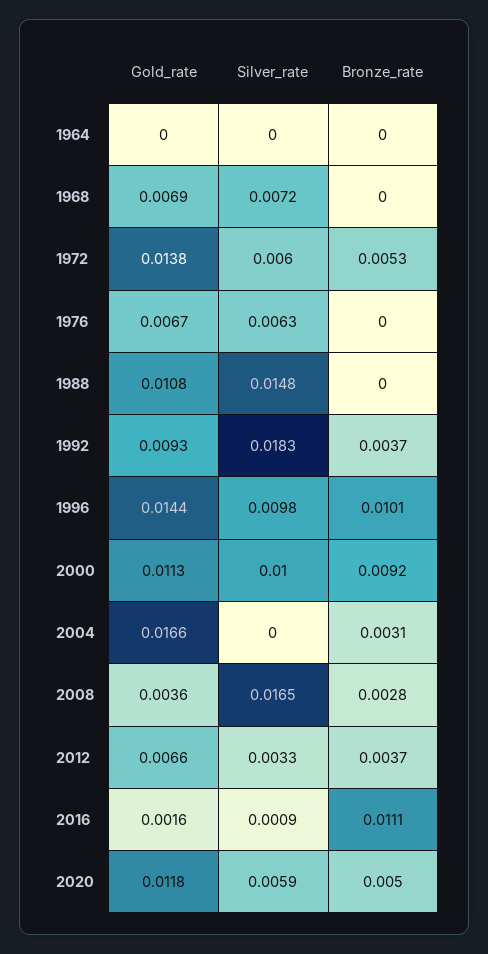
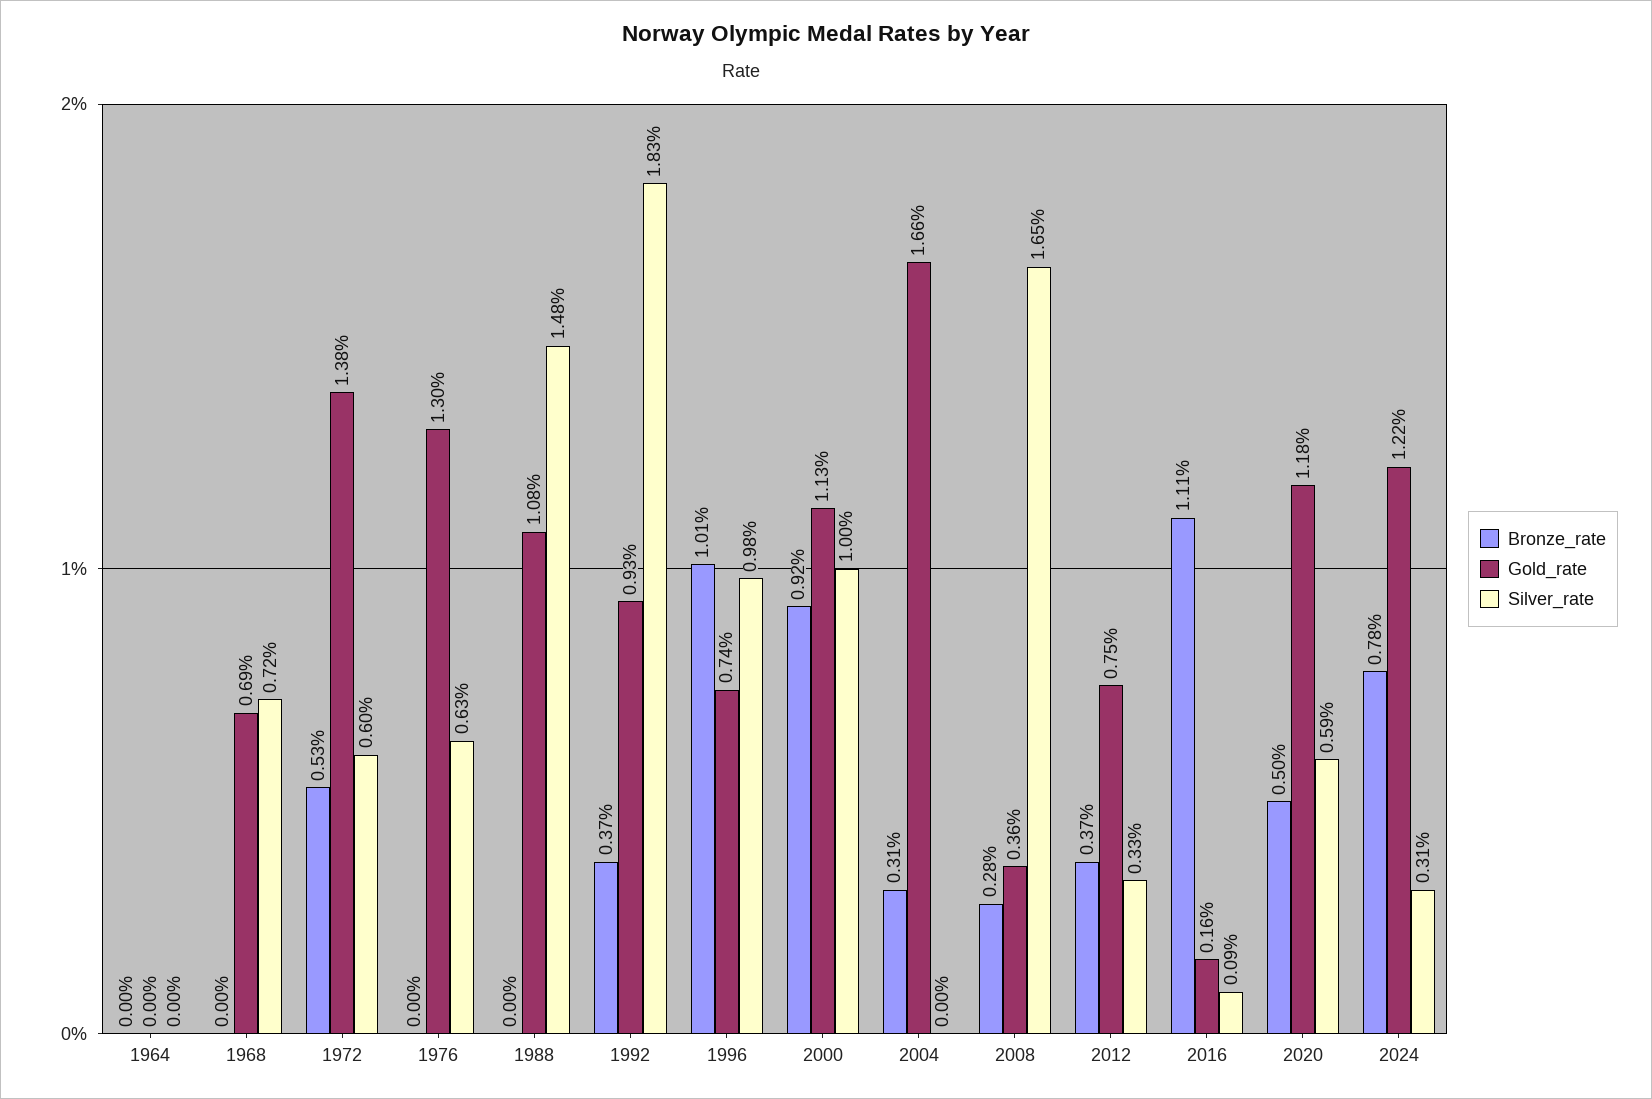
Gold_rate, 1976: 0.0067 -> 0.013
Gold_rate, 1996: 0.0144 -> 0.0074
Gold_rate, 2012: 0.0066 -> 0.0075
Bronze_rate, 2024: none -> 0.0078
Gold_rate, 2024: none -> 0.0122
Silver_rate, 2024: none -> 0.0031

